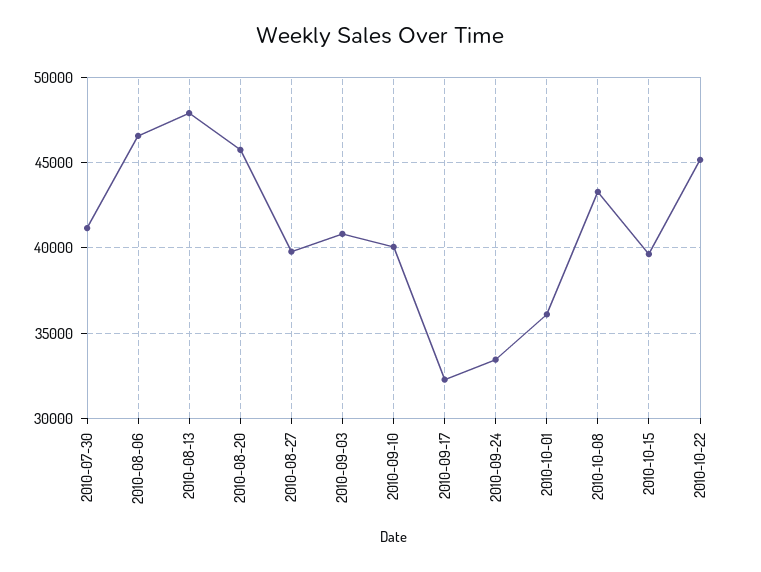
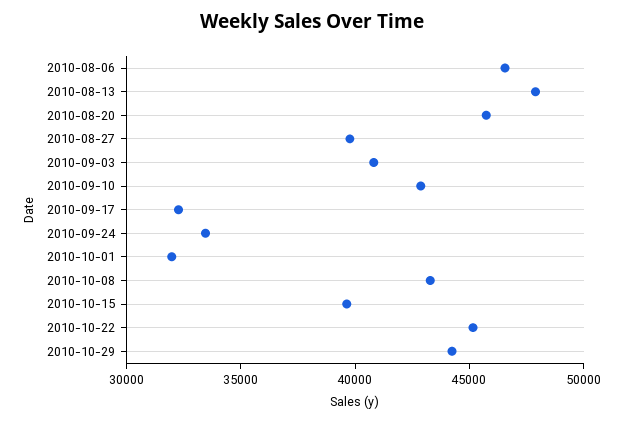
2010-07-30: 41000 -> none
2010-09-10: 40000 -> 43000
2010-10-01: 36000 -> 32000
2010-10-29: none -> 44000

